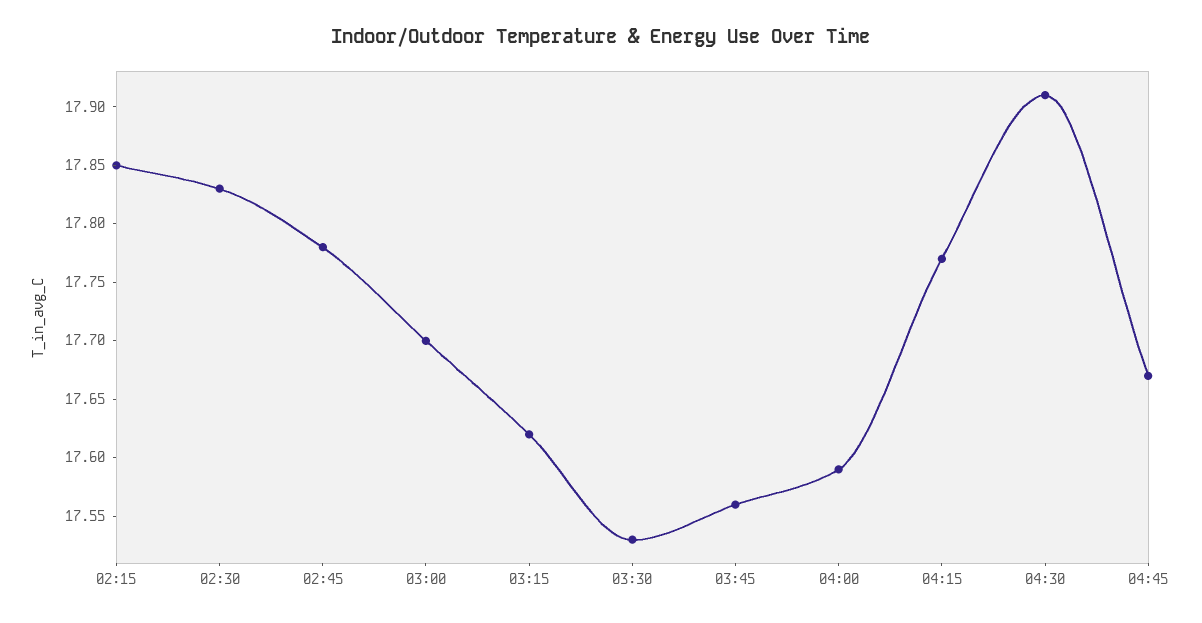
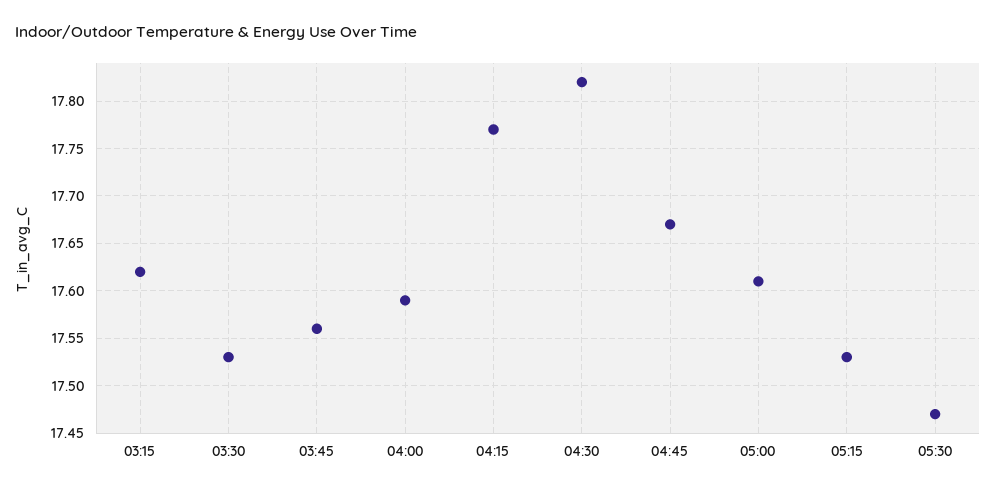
02:15: 17.85 -> none
02:30: 17.83 -> none
02:45: 17.78 -> none
03:00: 17.7 -> none
04:30: 17.91 -> 17.82
05:00: none -> 17.61
05:15: none -> 17.53
05:30: none -> 17.47

